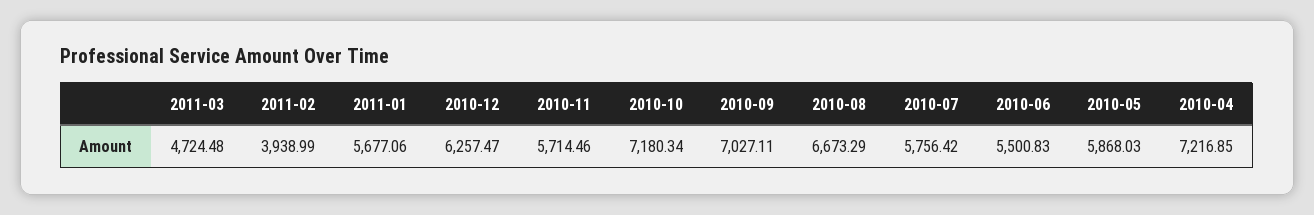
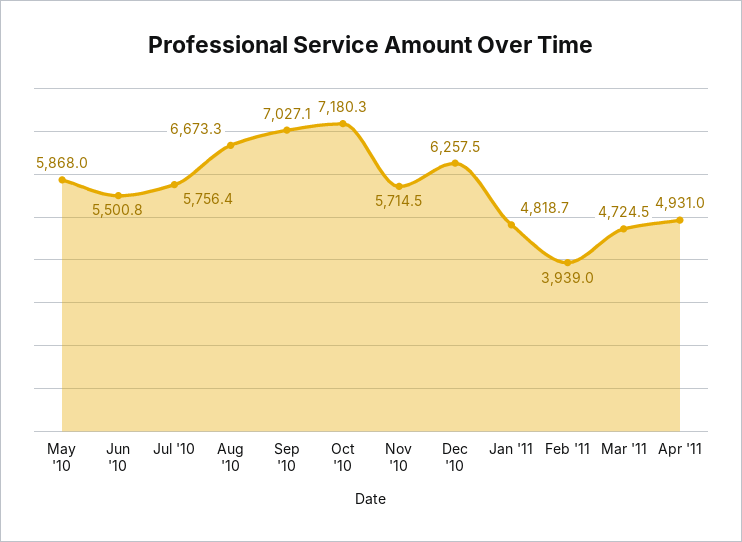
2011-01: 5677.06 -> 4818.7
2010-04: 7216.85 -> none
Apr '11: none -> 4931

